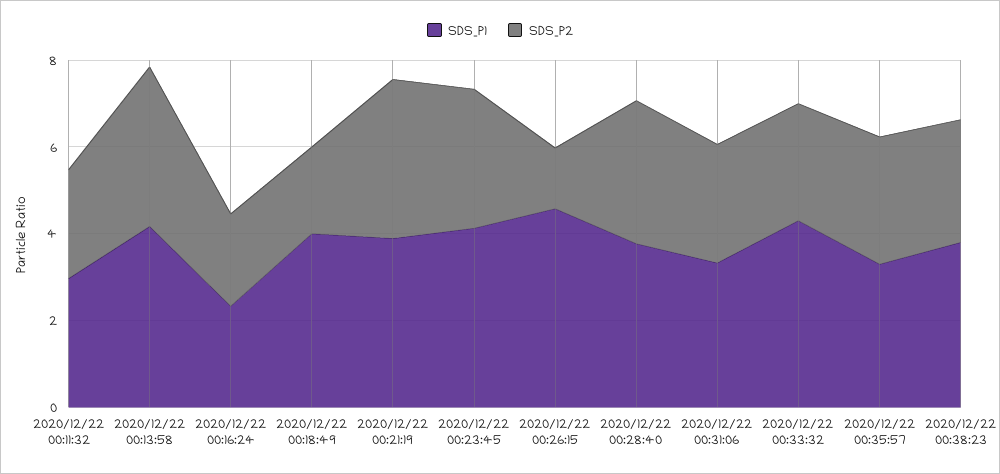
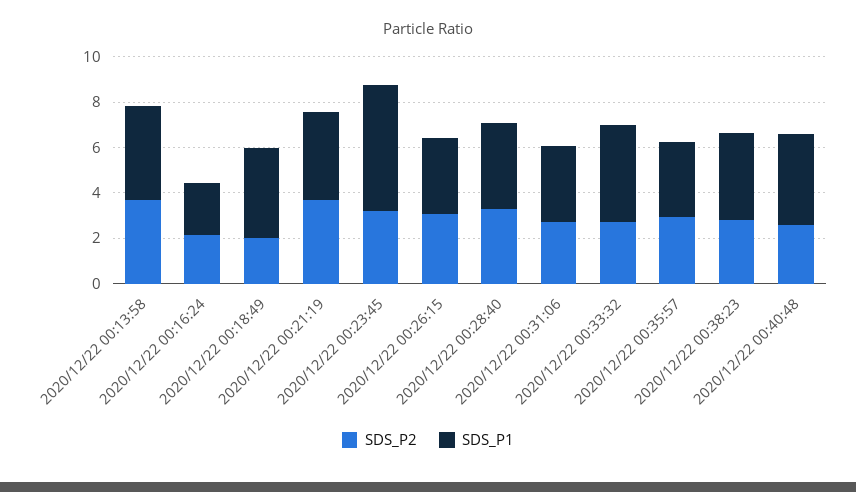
SDS_P1, 2020/12/22 00:11:32: 3 -> none
SDS_P2, 2020/12/22 00:11:32: 2.5 -> none
SDS_P1, 2020/12/22 00:23:45: 4 -> 5.5
SDS_P1, 2020/12/22 00:26:15: 4.5 -> 3.5
SDS_P2, 2020/12/22 00:26:15: 1.5 -> 3
SDS_P2, 2020/12/22 00:40:48: none -> 2.5
SDS_P1, 2020/12/22 00:40:48: none -> 4

